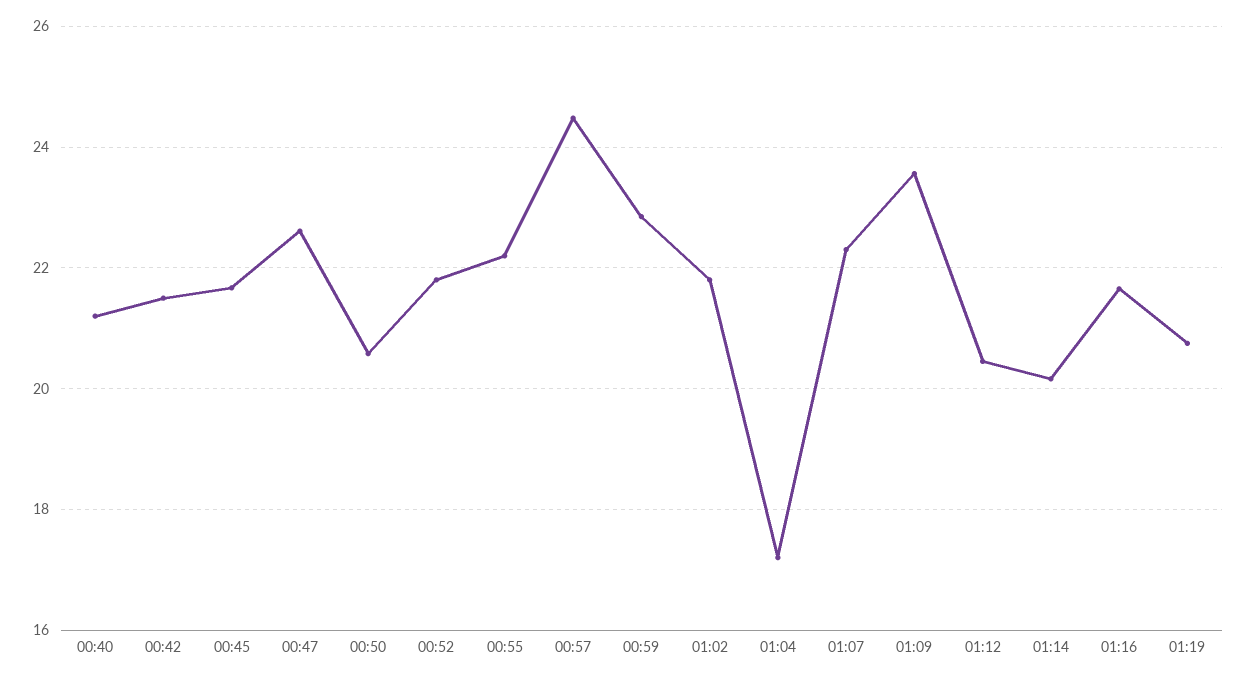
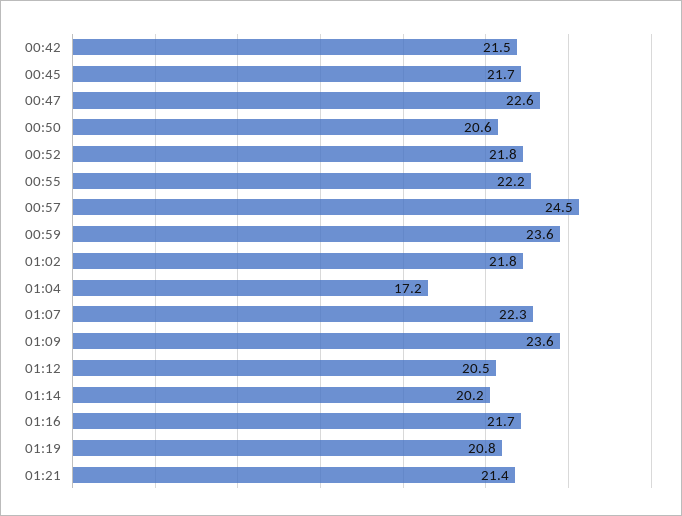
00:40: 21.2 -> none
00:59: 22.8 -> 23.6
01:21: none -> 21.4

